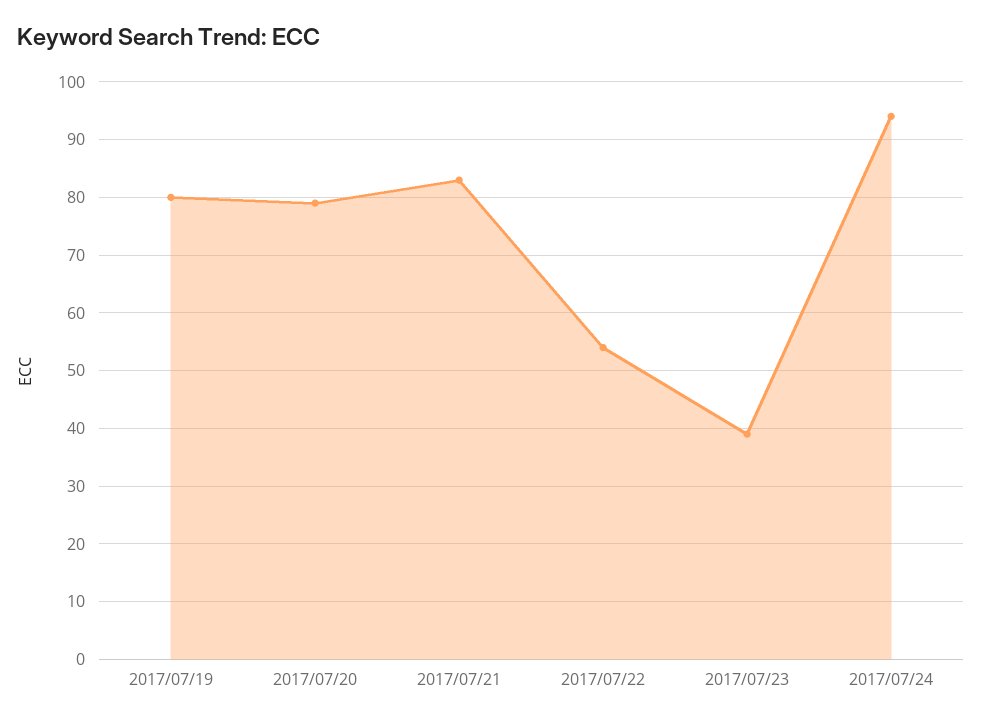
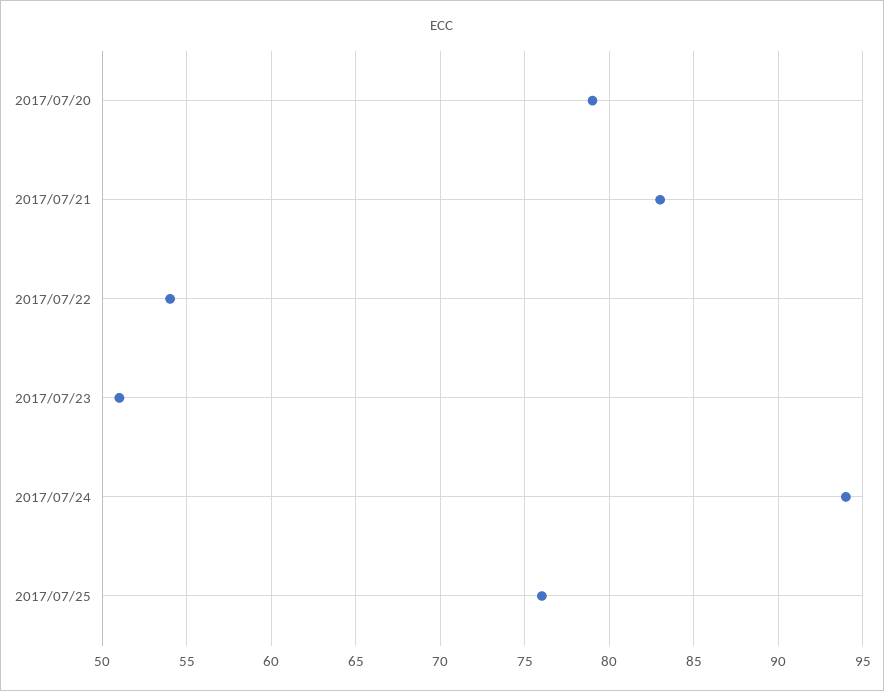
2017/07/19: 80 -> none
2017/07/23: 40 -> 51
2017/07/25: none -> 76

